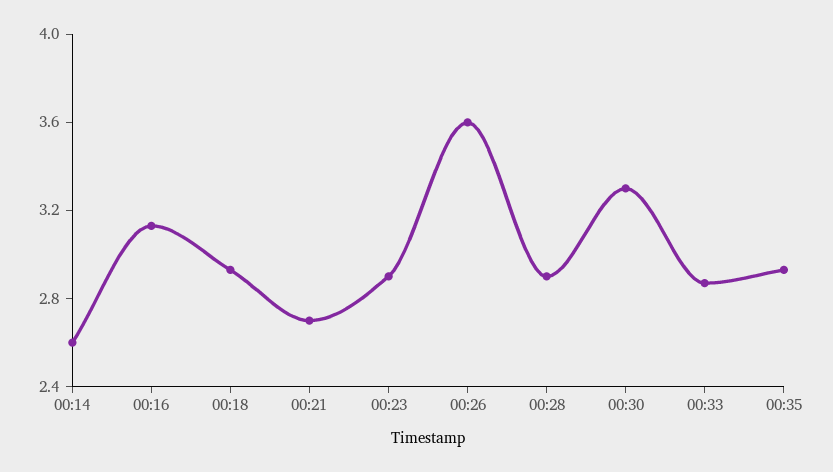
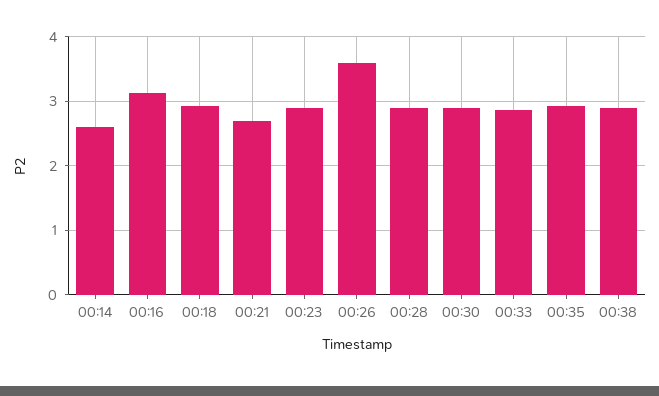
00:30: 3.3 -> 2.9
00:38: none -> 2.9

